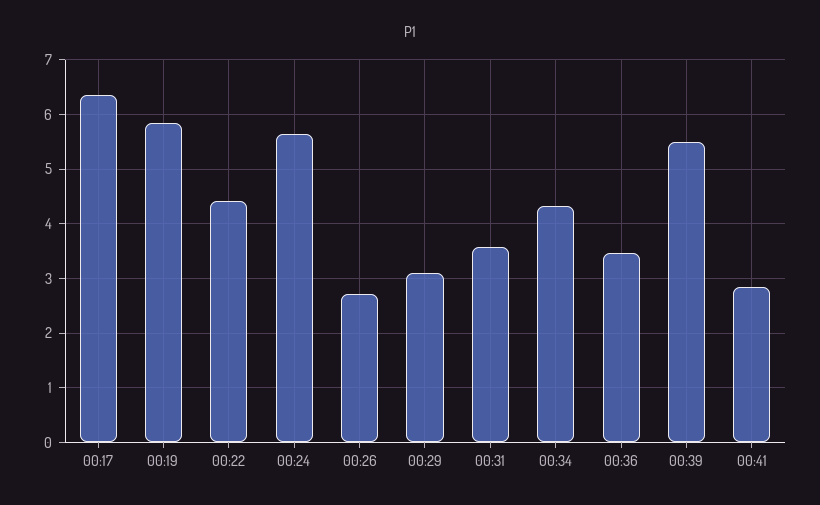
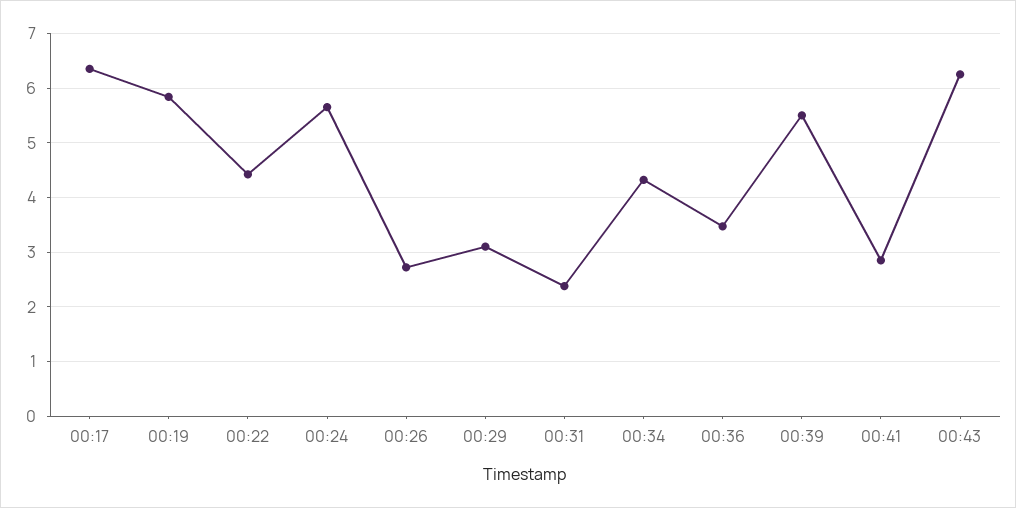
00:31: 3.6 -> 2.4
00:43: none -> 6.2

